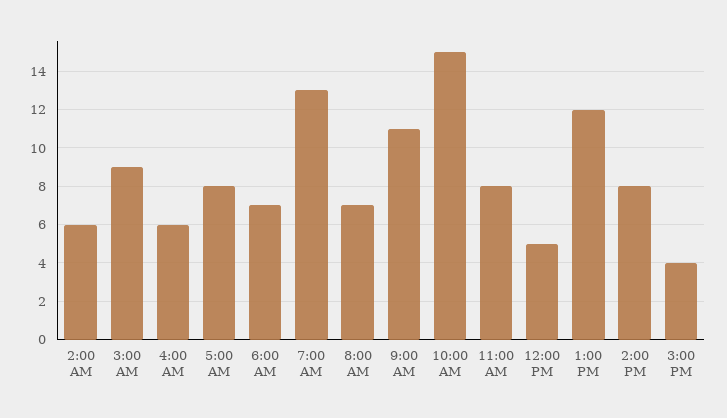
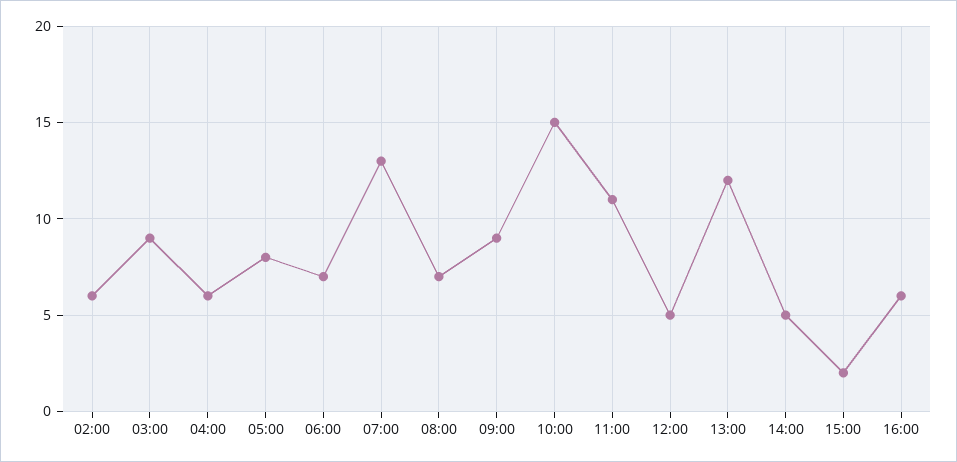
9:00 AM: 11 -> 9
11:00 AM: 8 -> 11
2:00 PM: 8 -> 5
3:00 PM: 4 -> 2
16:00: none -> 6

